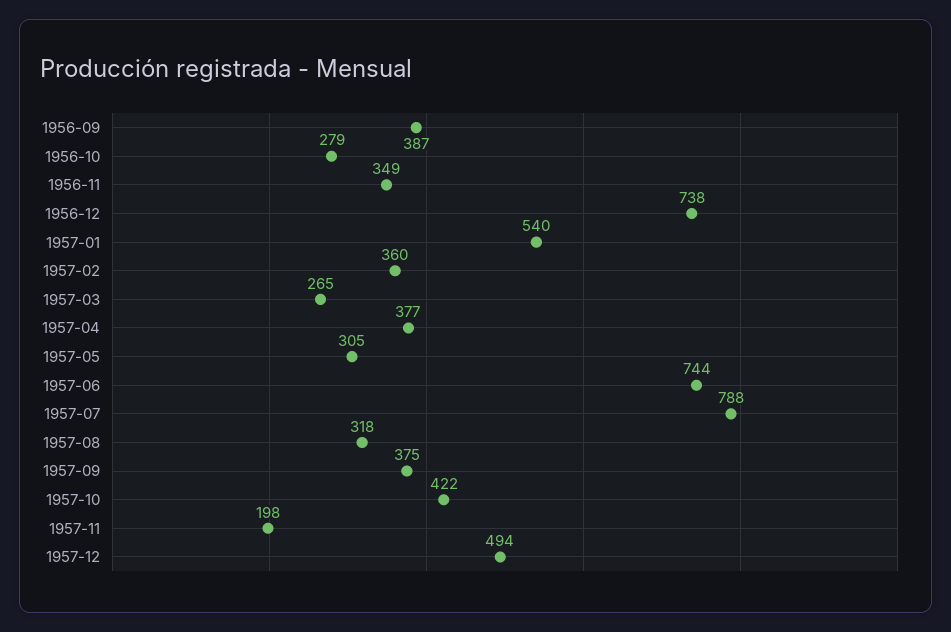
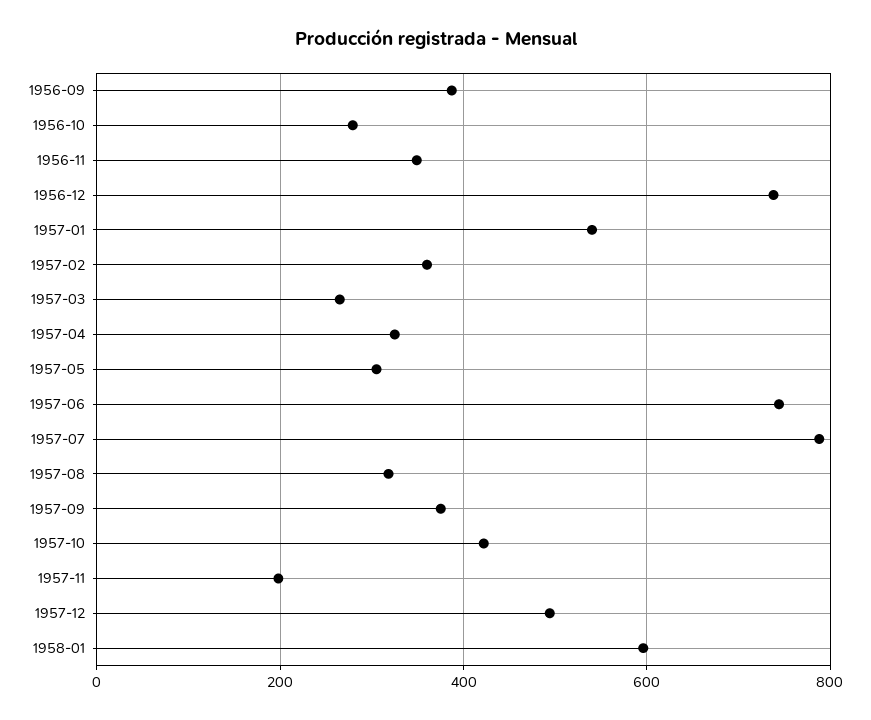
1957-04: 377 -> 320
1958-01: none -> 600

